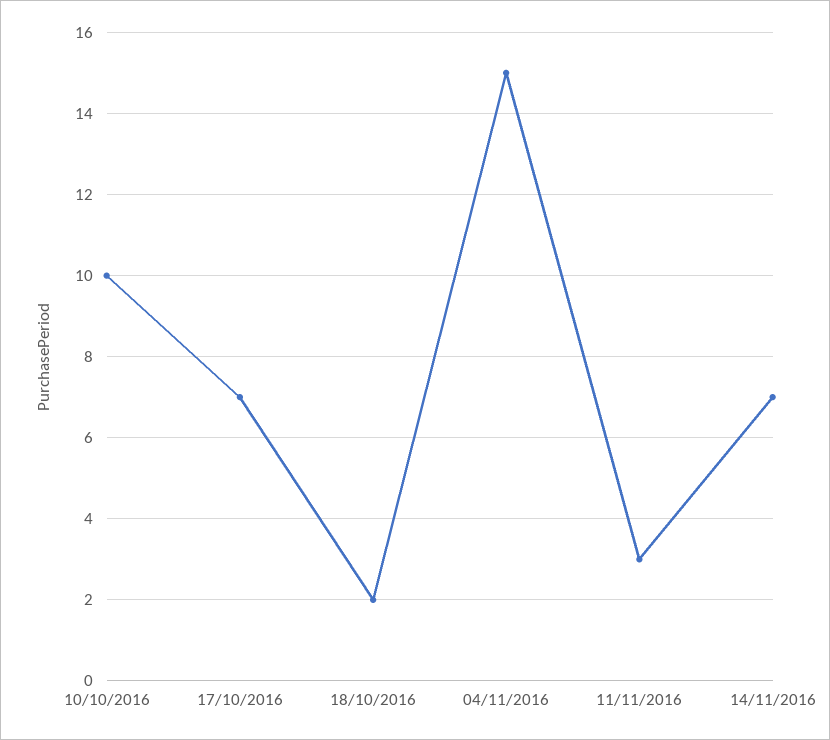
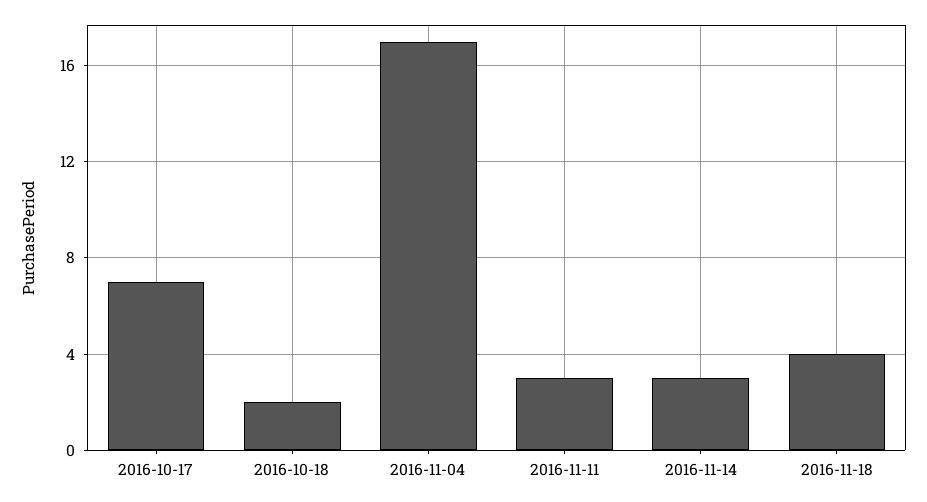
10/10/2016: 10 -> none
04/11/2016: 15 -> 17
14/11/2016: 7 -> 3
2016-11-18: none -> 4

